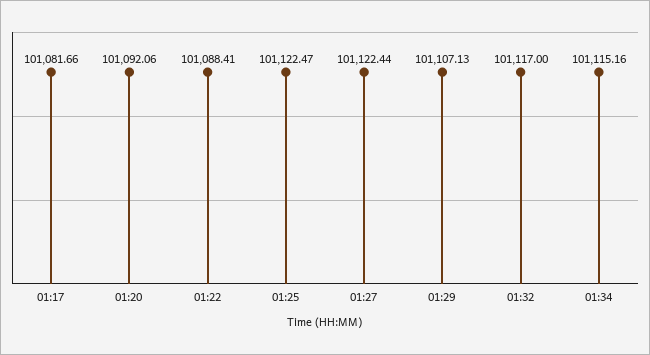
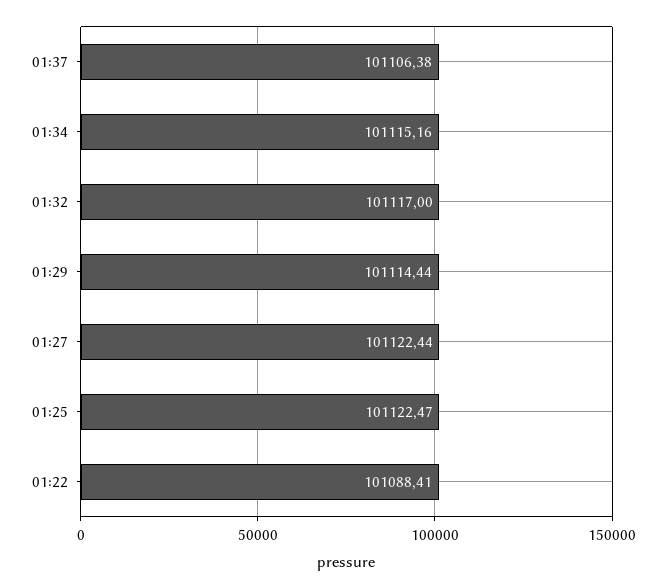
01:17: 101081.66 -> none
01:20: 101092.06 -> none
01:29: 101107.13 -> 101114.44
01:37: none -> 101106.38

